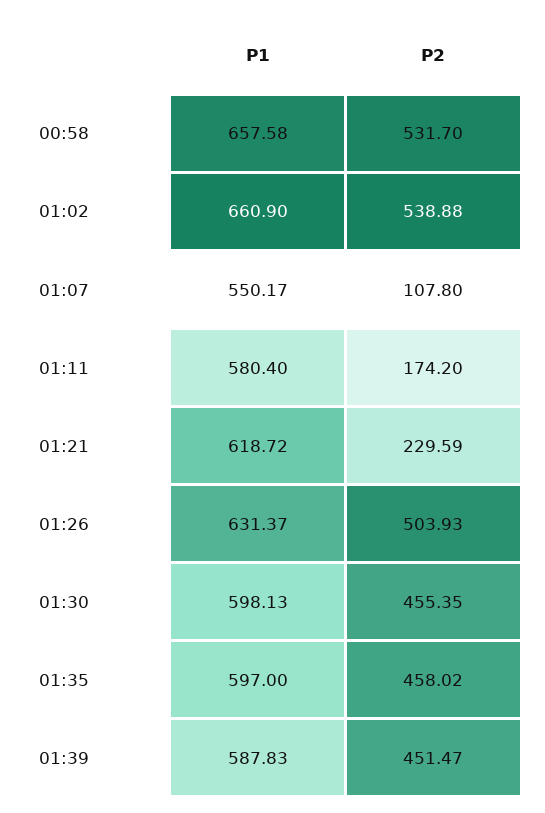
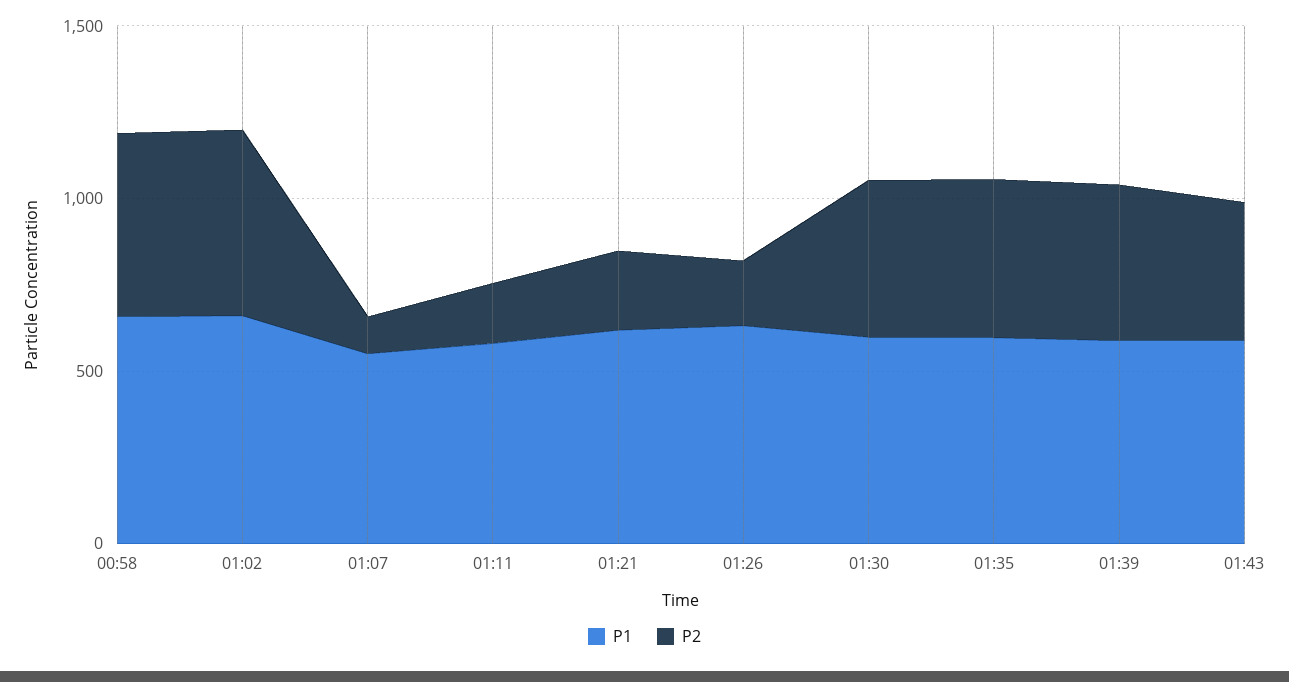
P2, 01:26: 503.93 -> 200
P1, 01:43: none -> 600
P2, 01:43: none -> 400

